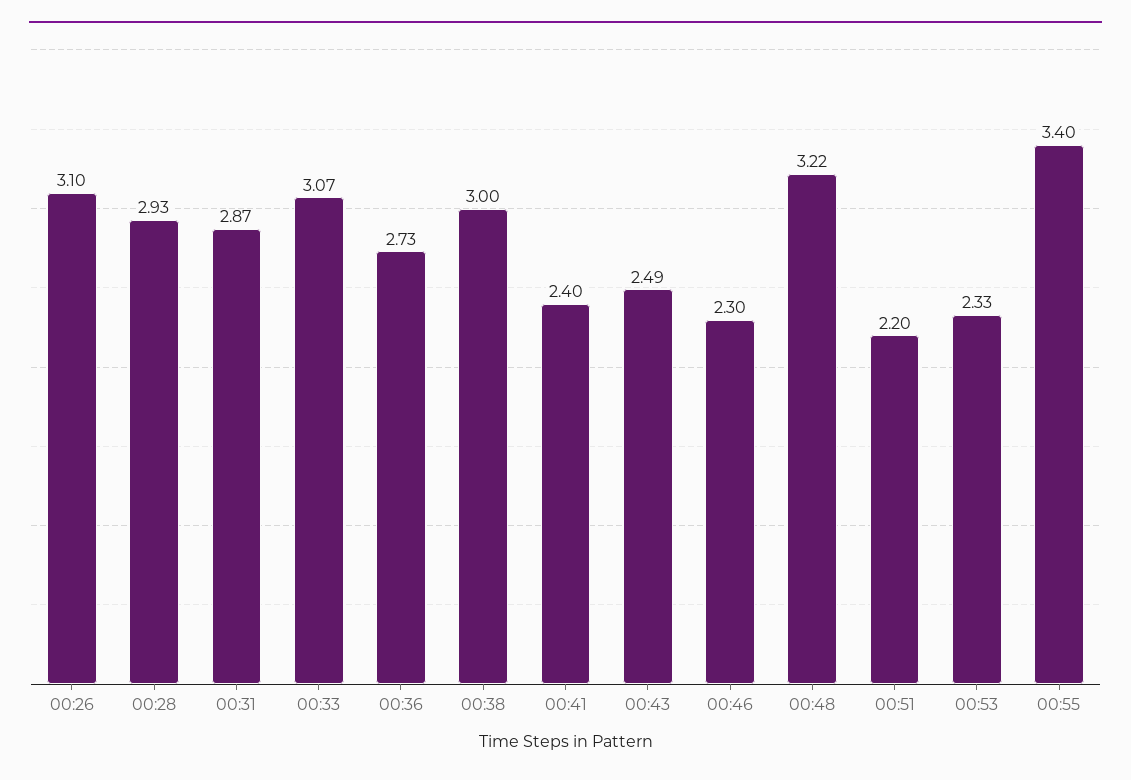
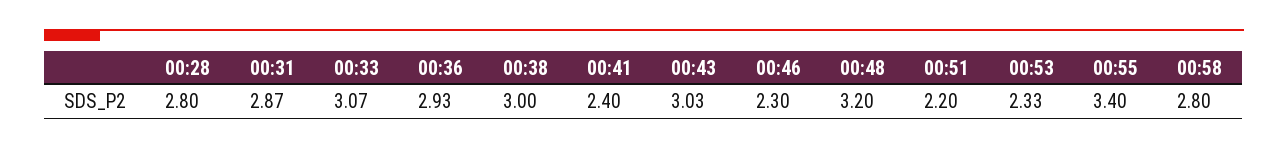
00:26: 3.1 -> none
00:28: 2.93 -> 2.8
00:36: 2.73 -> 2.93
00:43: 2.49 -> 3.03
00:48: 3.22 -> 3.2
00:58: none -> 2.8

